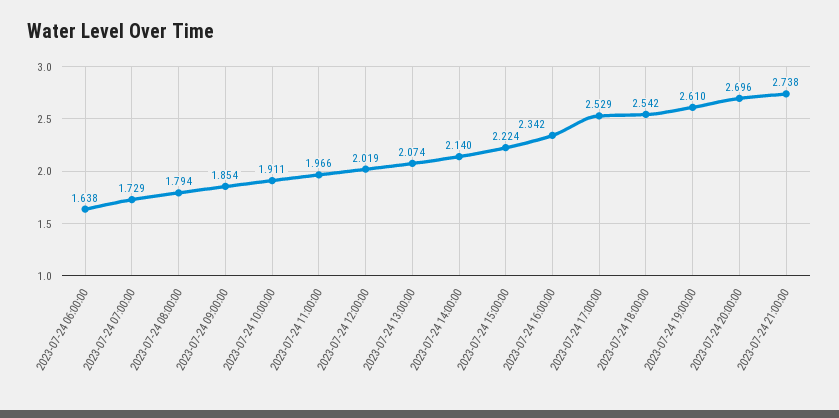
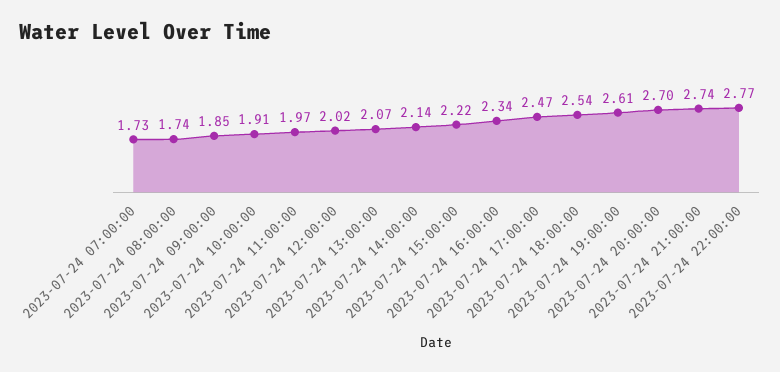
2023-07-24 06:00:00: 1.638 -> none
2023-07-24 08:00:00: 1.794 -> 1.74
2023-07-24 17:00:00: 2.529 -> 2.47
2023-07-24 22:00:00: none -> 2.77

